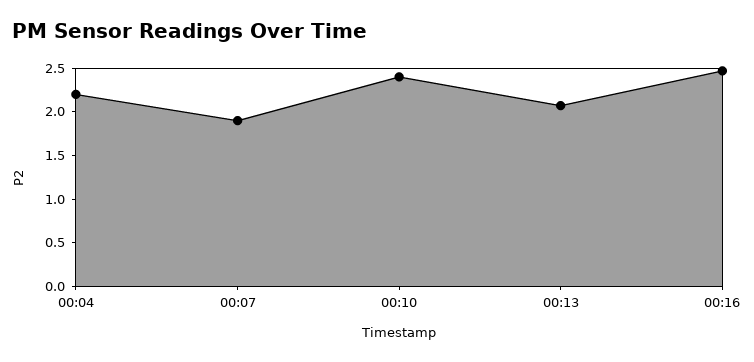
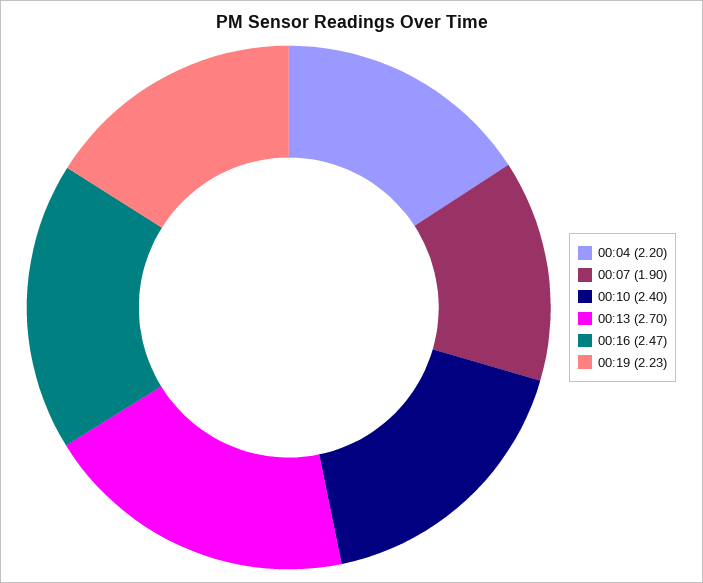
00:13: 2.1 -> 2.7
00:19: none -> 2.23

